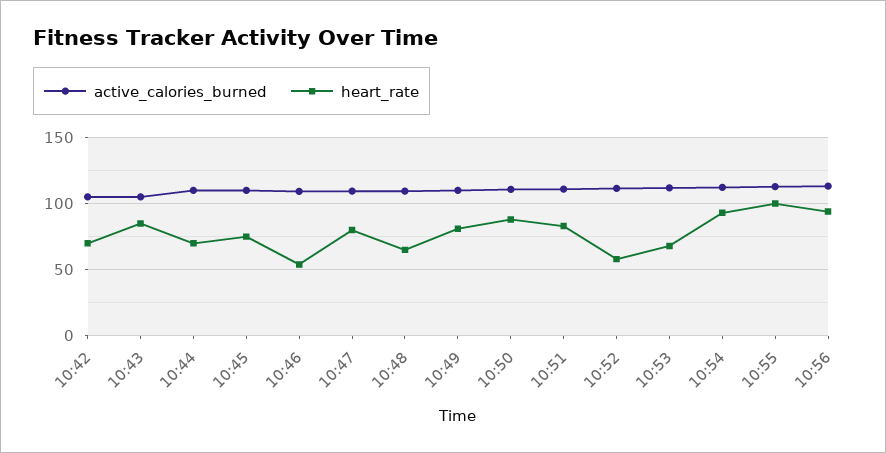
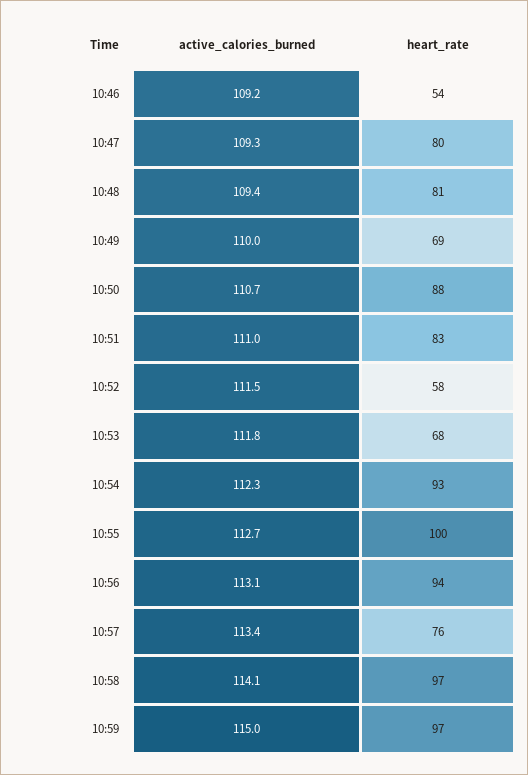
active_calories_burned, 10:42: 105 -> none
heart_rate, 10:42: 70 -> none
active_calories_burned, 10:43: 105 -> none
heart_rate, 10:43: 85 -> none
active_calories_burned, 10:44: 110 -> none
heart_rate, 10:44: 70 -> none
active_calories_burned, 10:45: 110 -> none
heart_rate, 10:45: 75 -> none
heart_rate, 10:48: 65 -> 81
heart_rate, 10:49: 80 -> 69
active_calories_burned, 10:57: none -> 113.4
heart_rate, 10:57: none -> 76
active_calories_burned, 10:58: none -> 114.1
heart_rate, 10:58: none -> 97
active_calories_burned, 10:59: none -> 115
heart_rate, 10:59: none -> 97

